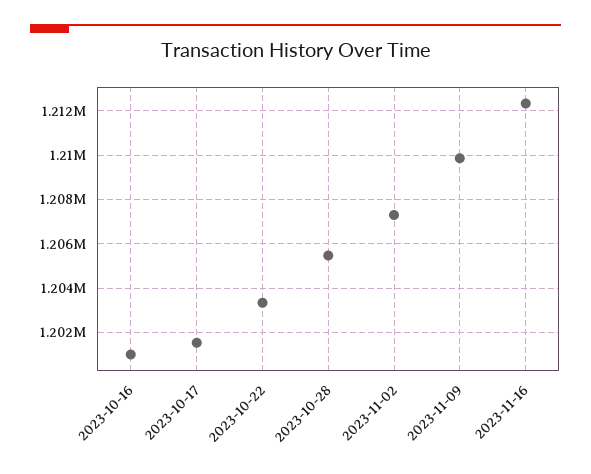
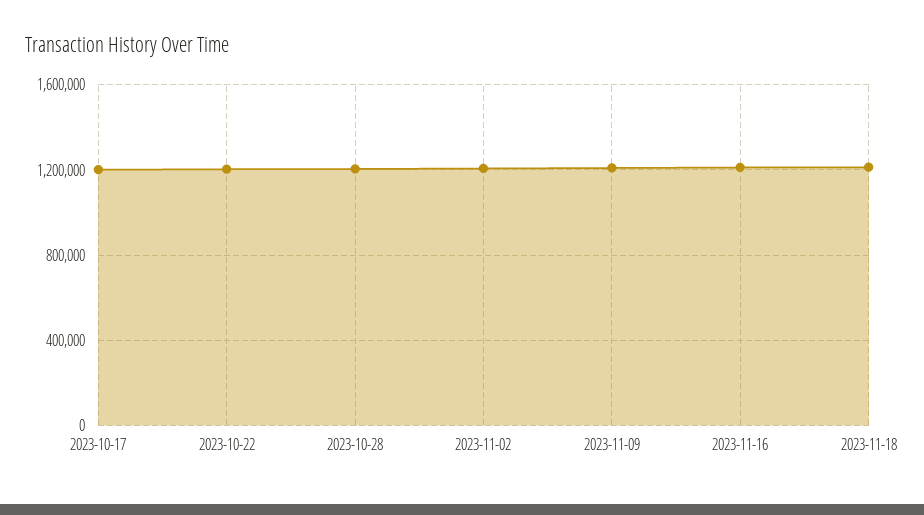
2023-10-16: 1201000 -> none
2023-11-18: none -> 1200000

